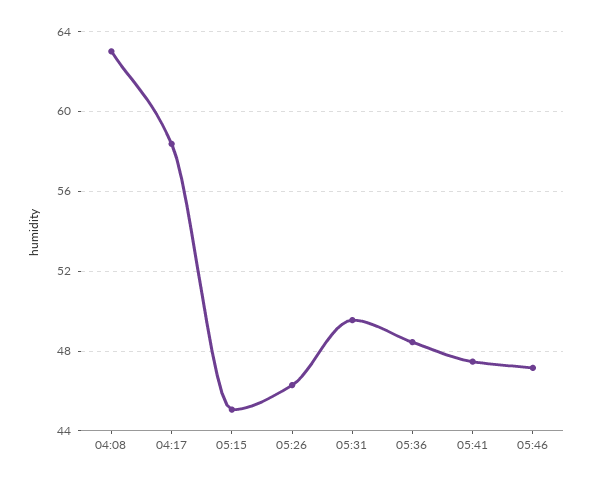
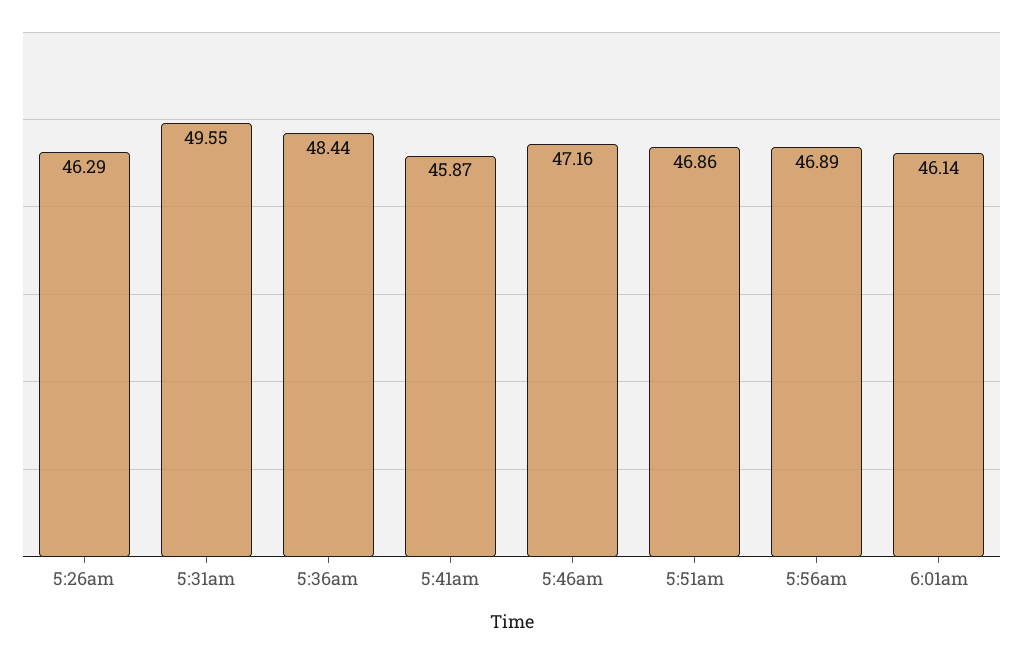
04:08: 63 -> none
04:17: 58.5 -> none
05:15: 45 -> none
05:41: 47.5 -> 45.87
5:51am: none -> 46.86
5:56am: none -> 46.89
6:01am: none -> 46.14

